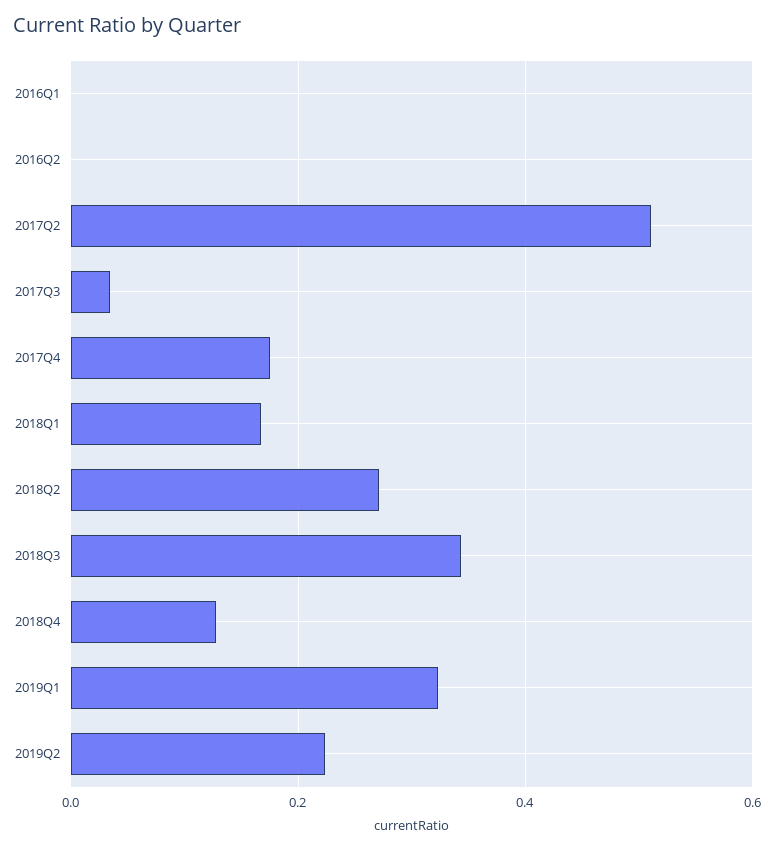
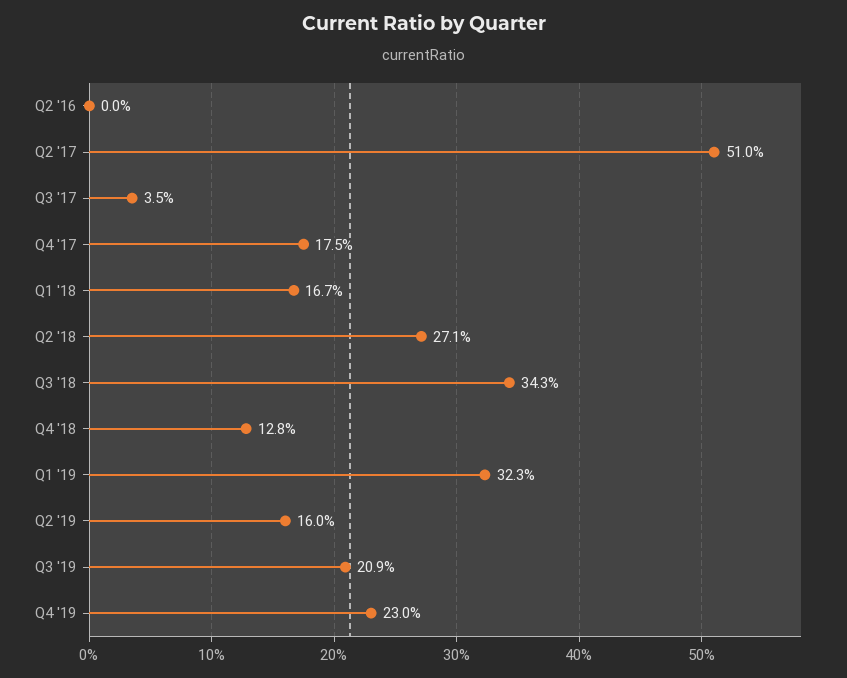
2016Q1: 0 -> none
2019Q2: 0.22 -> 0.16
Q3 '19: none -> 0.209
Q4 '19: none -> 0.23

